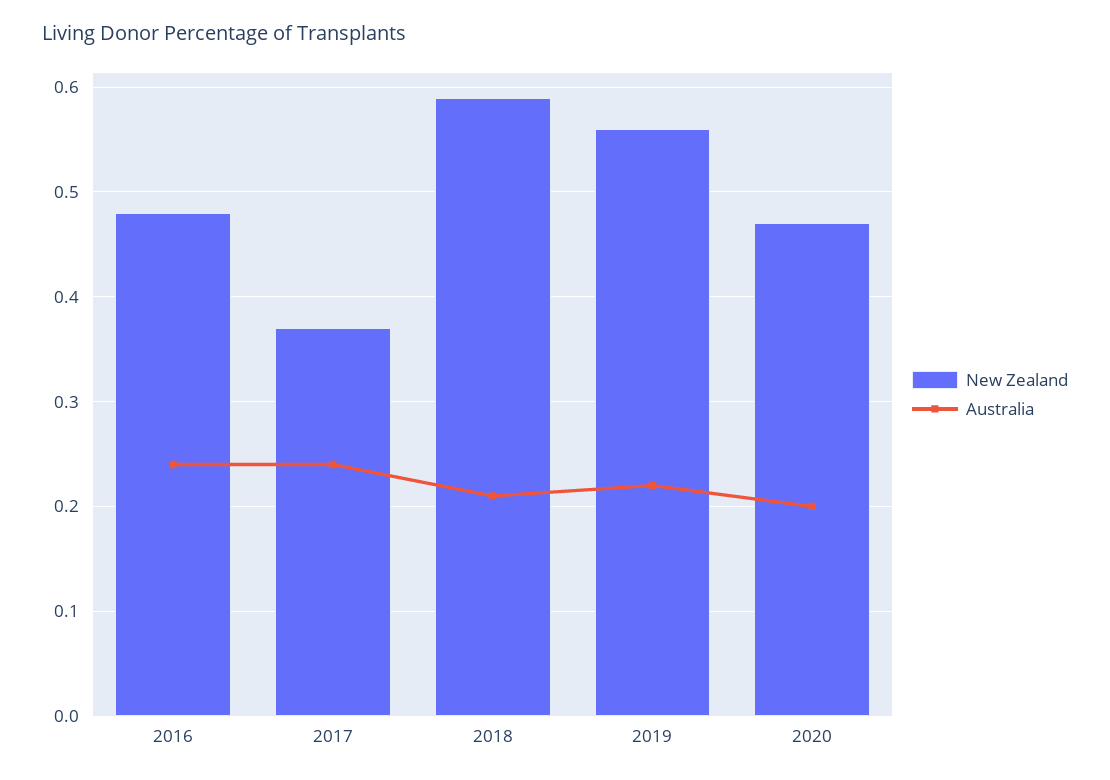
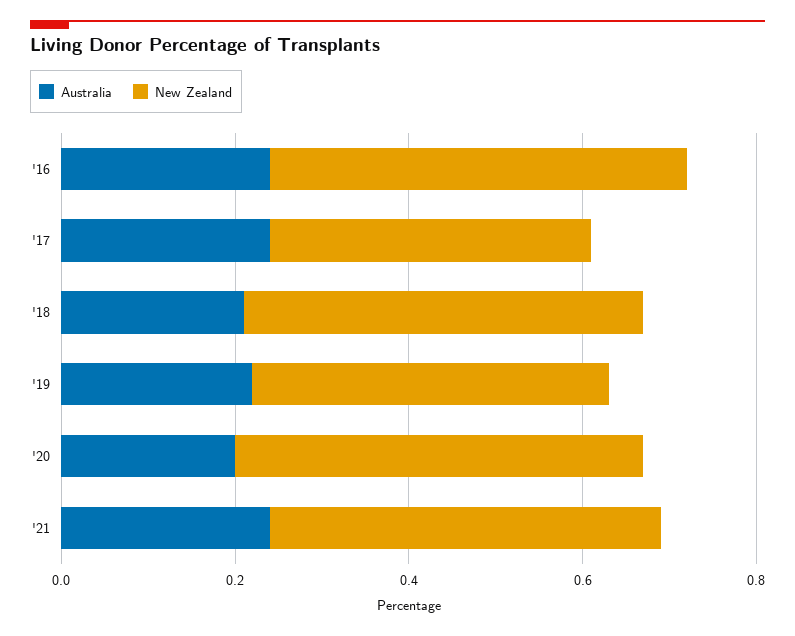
New Zealand, 2018: 0.59 -> 0.45
New Zealand, 2019: 0.56 -> 0.4
Australia, '21: none -> 0.25
New Zealand, '21: none -> 0.45

